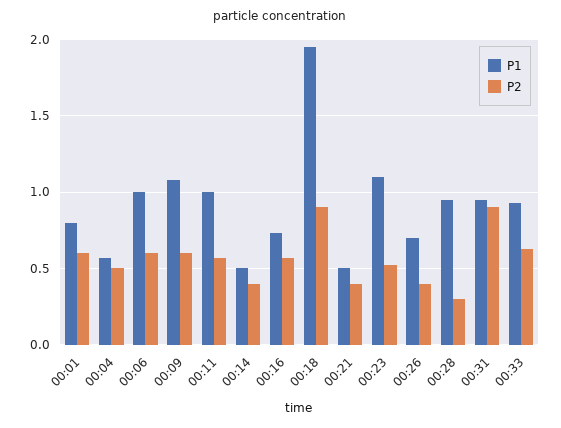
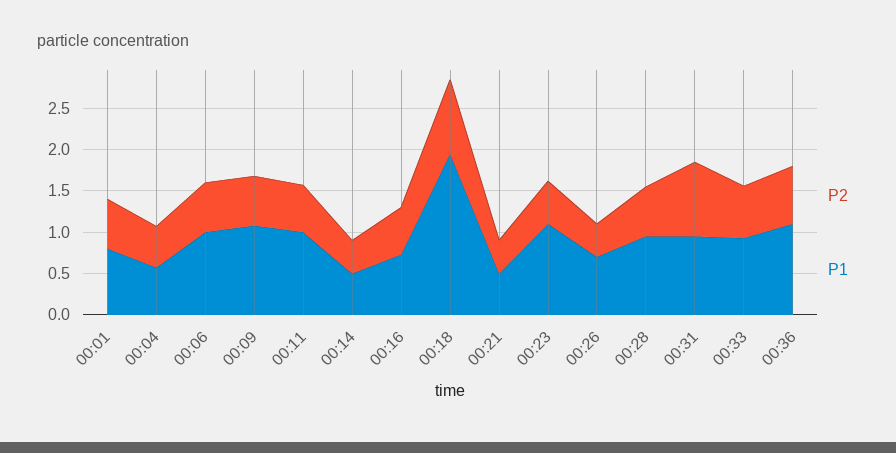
P2, 00:28: 0.3 -> 0.6
P2, 00:36: none -> 0.7
P1, 00:36: none -> 1.1

